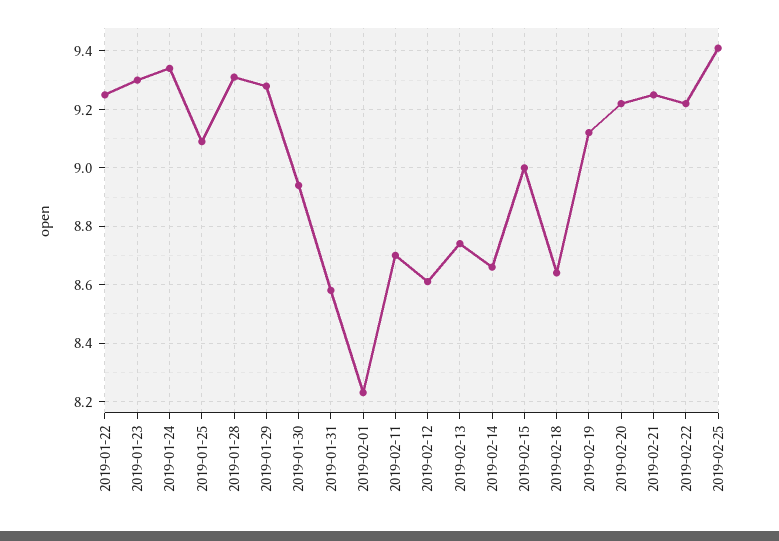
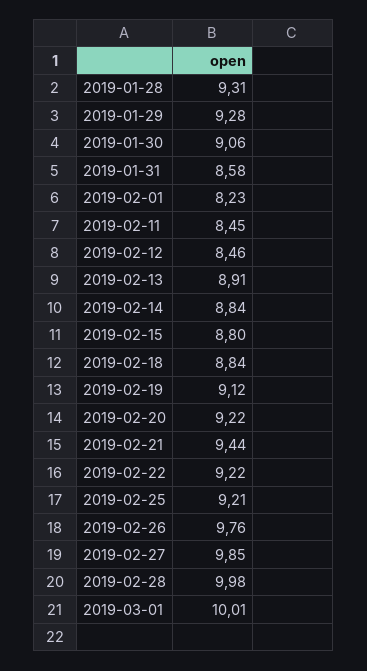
2019-01-22: 9.25 -> none
2019-01-23: 9.3 -> none
2019-01-24: 9.35 -> none
2019-01-25: 9.1 -> none
2019-01-30: 8.95 -> 9.06
2019-02-11: 8.7 -> 8.45
2019-02-12: 8.6 -> 8.46
2019-02-13: 8.75 -> 8.91
2019-02-14: 8.65 -> 8.84
2019-02-15: 9 -> 8.8
2019-02-18: 8.65 -> 8.84
2019-02-21: 9.25 -> 9.44
2019-02-25: 9.4 -> 9.21
2019-02-26: none -> 9.76
2019-02-27: none -> 9.85
2019-02-28: none -> 9.98
2019-03-01: none -> 10.01

